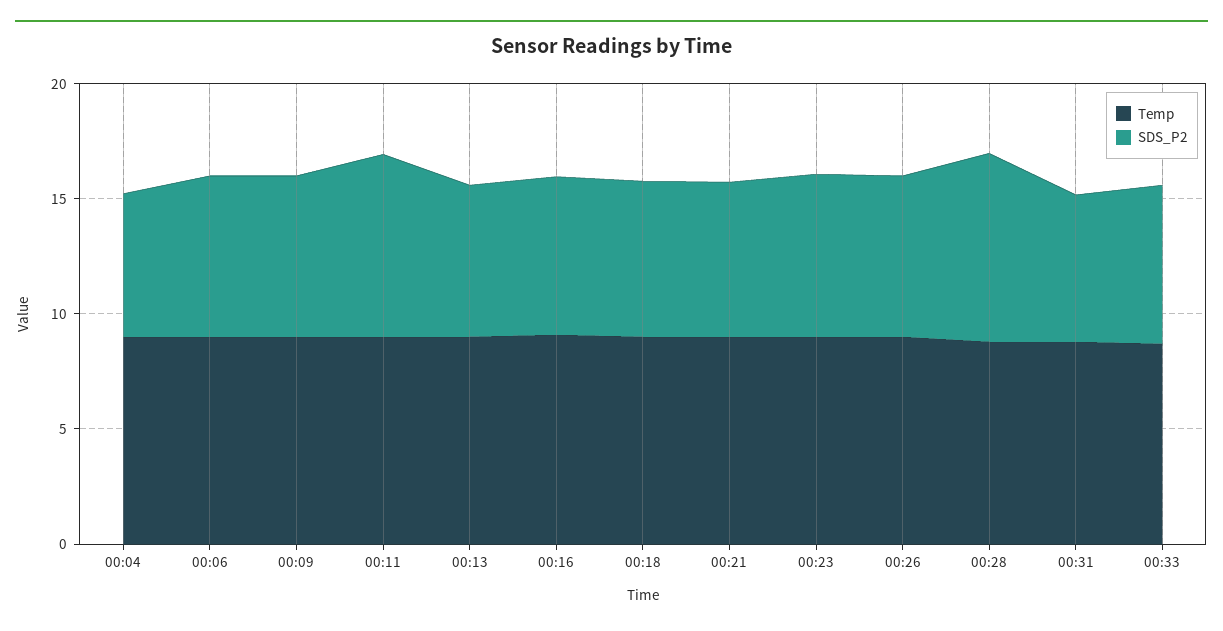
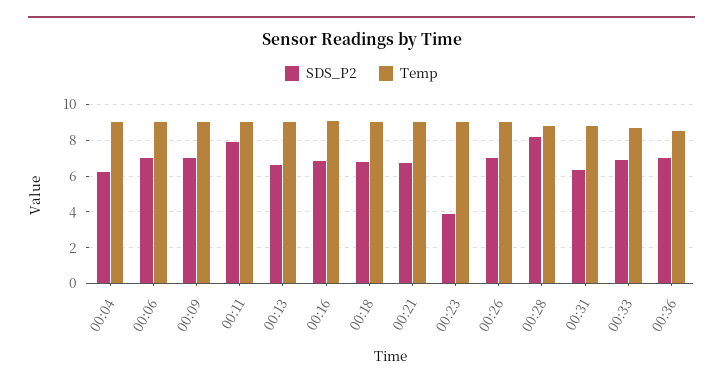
SDS_P2, 00:23: 7 -> 4
SDS_P2, 00:36: none -> 7
Temp, 00:36: none -> 8.5

